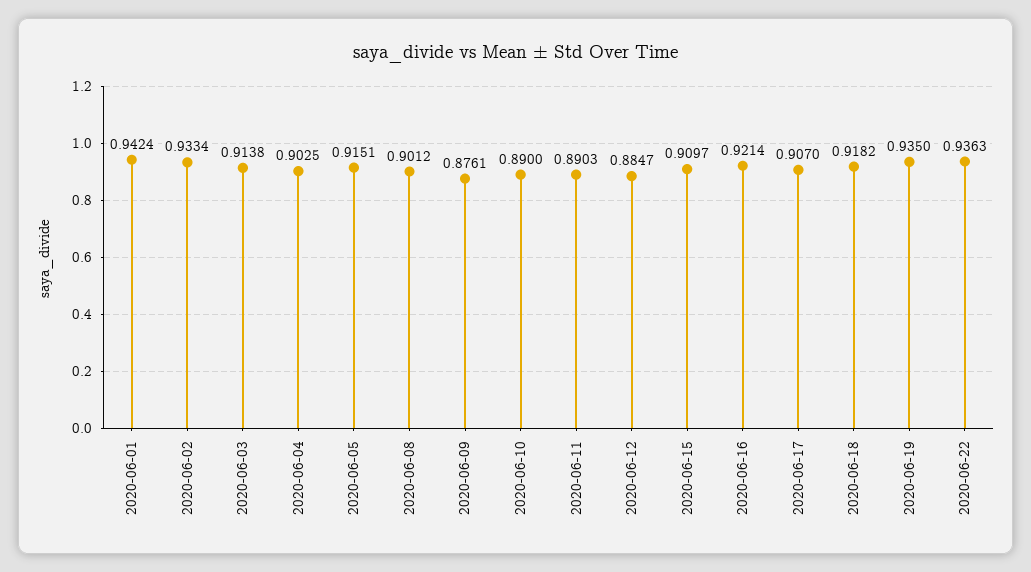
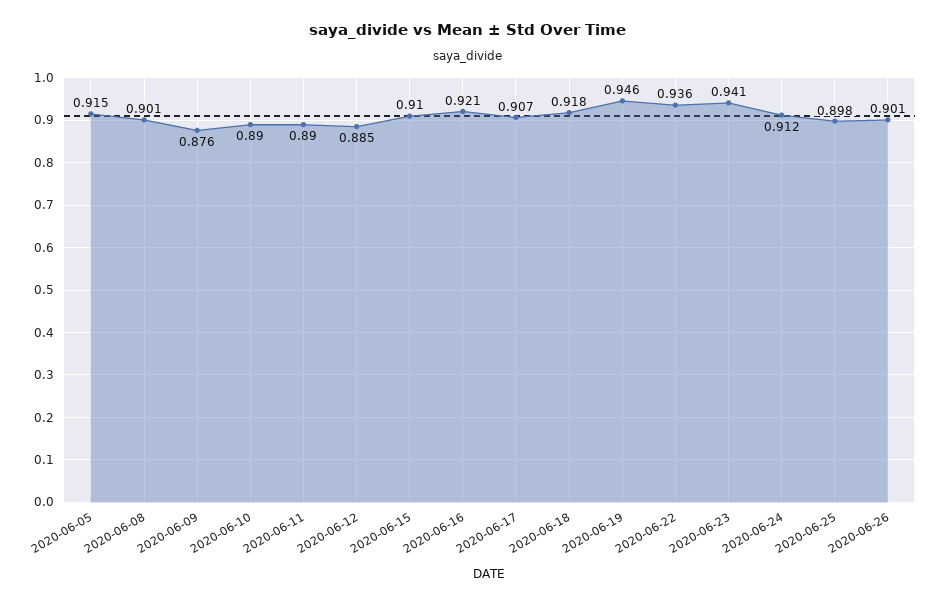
2020-06-01: 0.9424 -> none
2020-06-02: 0.9334 -> none
2020-06-03: 0.9138 -> none
2020-06-04: 0.9025 -> none
2020-06-19: 0.935 -> 0.946
2020-06-23: none -> 0.941
2020-06-24: none -> 0.912
2020-06-25: none -> 0.898
2020-06-26: none -> 0.901

